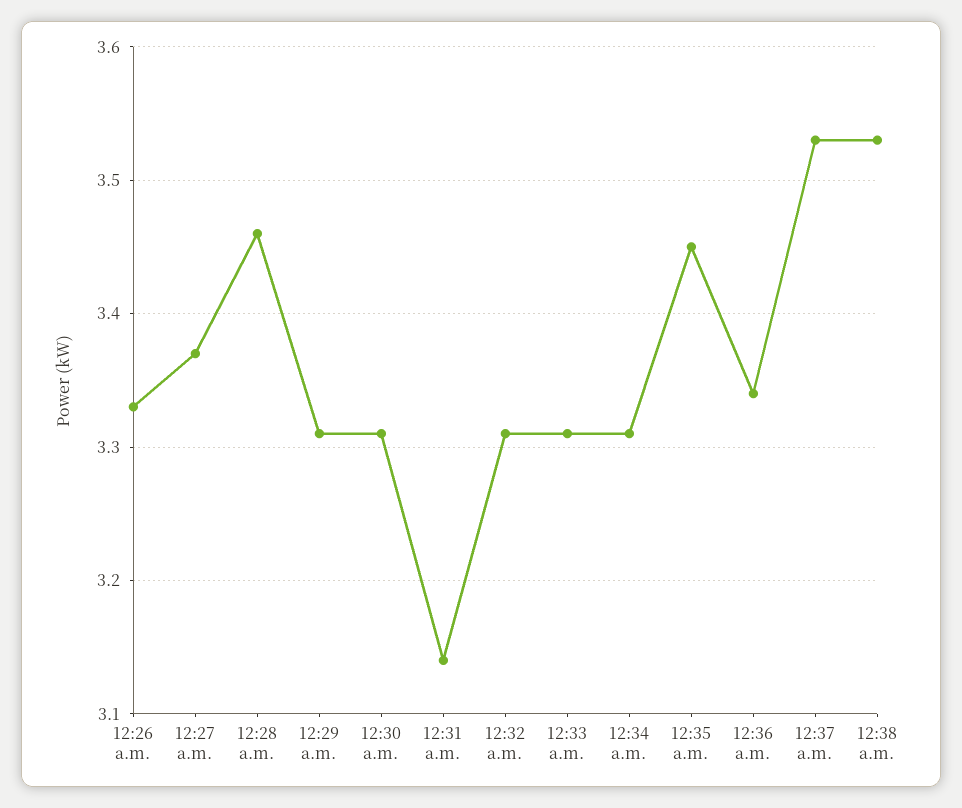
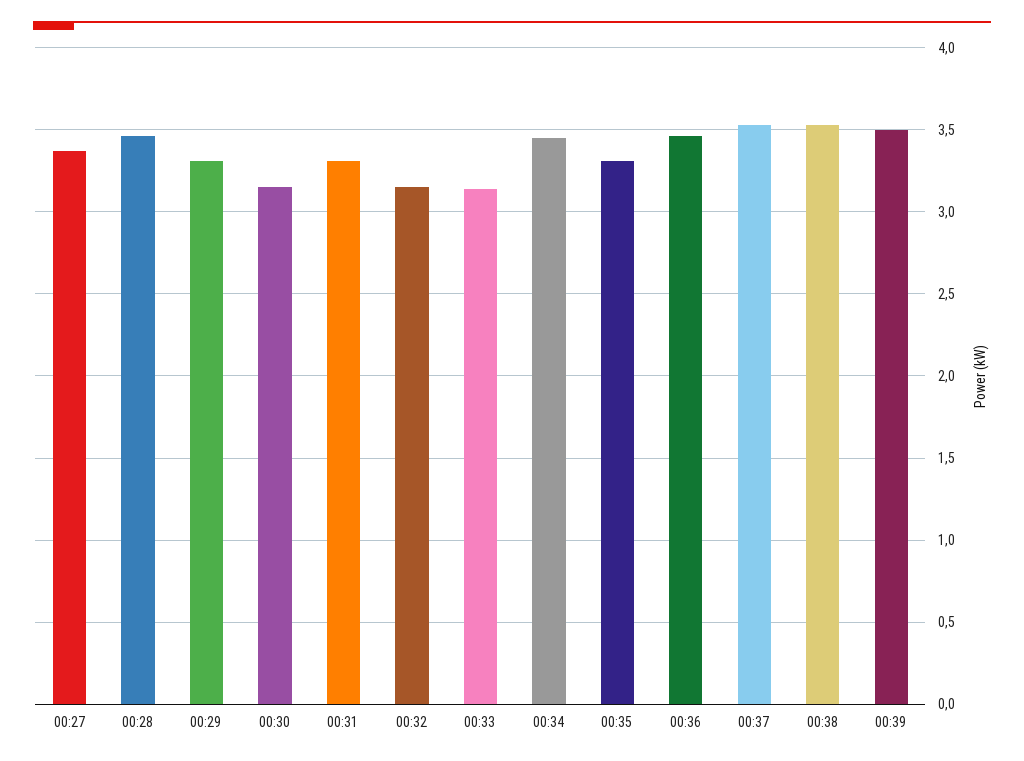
12:26 a.m.: 3.33 -> none
12:30 a.m.: 3.31 -> 3.15
12:31 a.m.: 3.14 -> 3.3
12:32 a.m.: 3.31 -> 3.15
12:33 a.m.: 3.31 -> 3.15
12:34 a.m.: 3.31 -> 3.45
12:35 a.m.: 3.45 -> 3.3
12:36 a.m.: 3.34 -> 3.45
00:39: none -> 3.5

